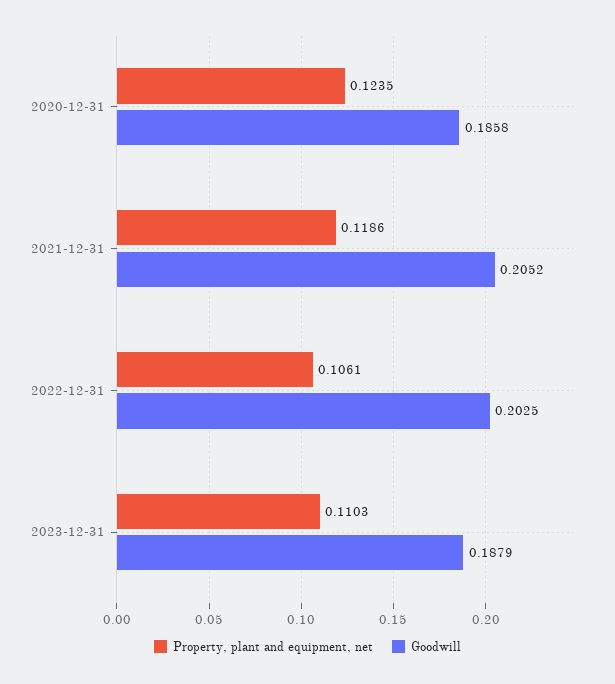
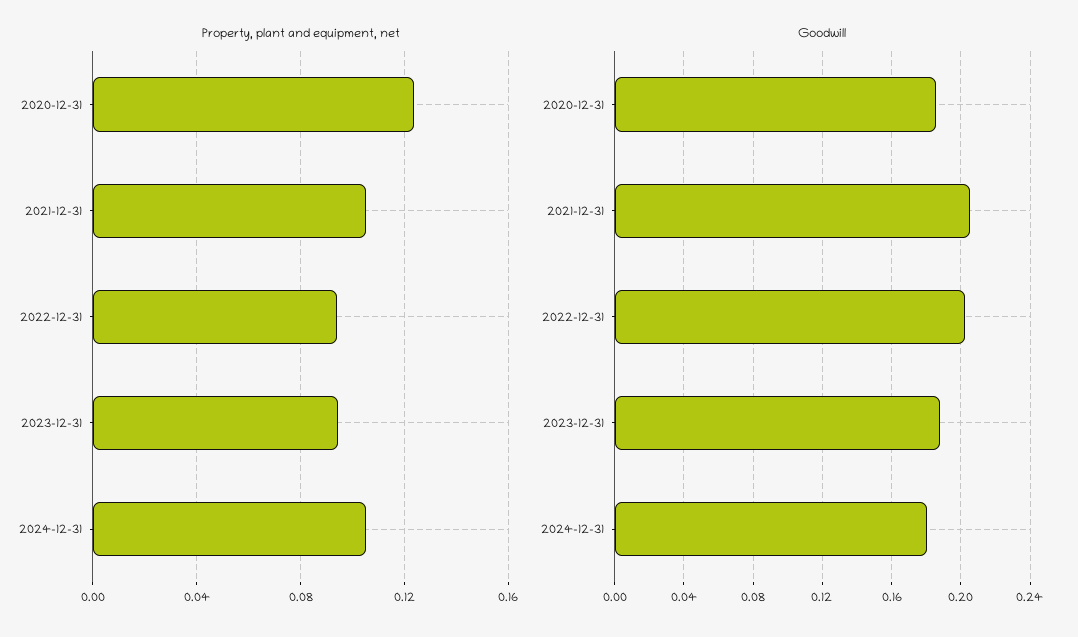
Property, plant and equipment, net, 2021-12-31: 0.1186 -> 0.105
Property, plant and equipment, net, 2022-12-31: 0.1061 -> 0.095
Property, plant and equipment, net, 2023-12-31: 0.1103 -> 0.095
Property, plant and equipment, net, 2024-12-31: none -> 0.105
Goodwill, 2024-12-31: none -> 0.18

